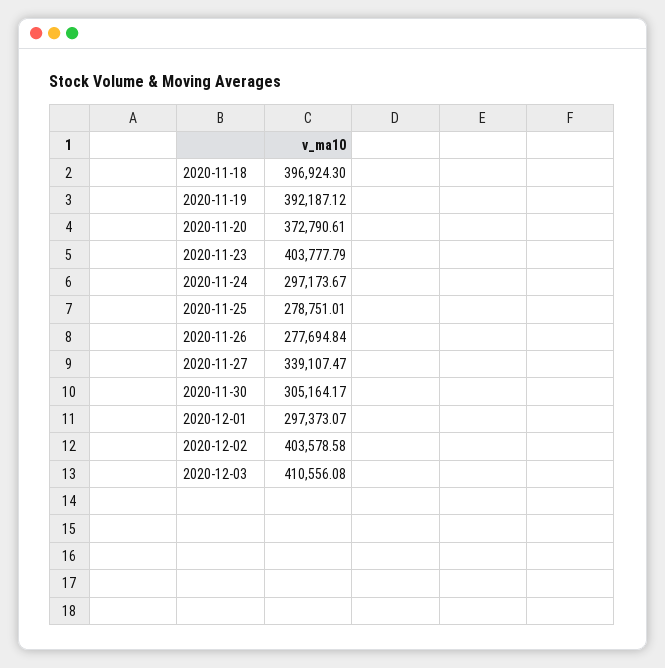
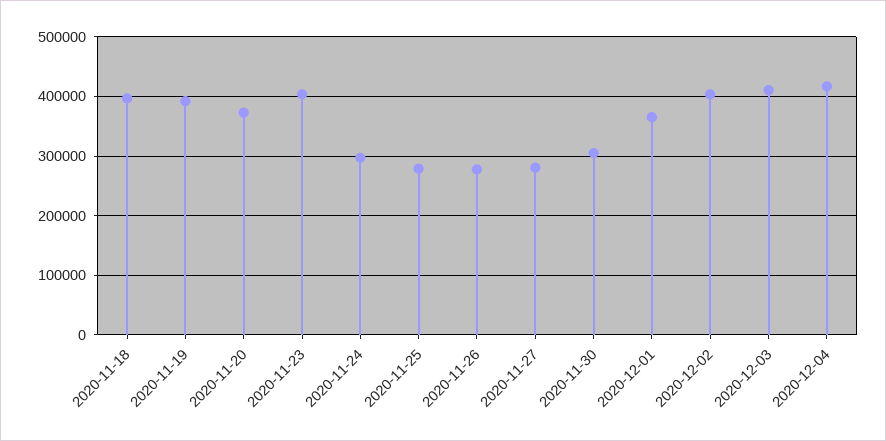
2020-11-27: 339107.47 -> 280000
2020-12-01: 297373.07 -> 360000
2020-12-04: none -> 420000

